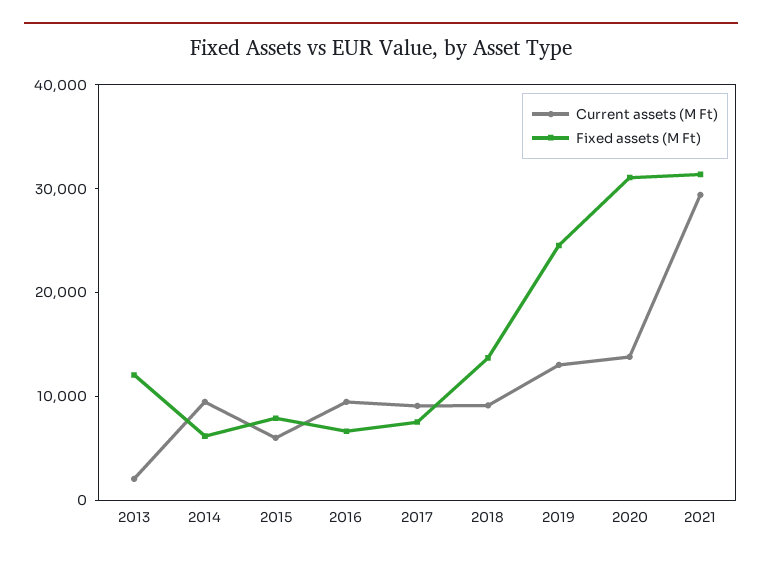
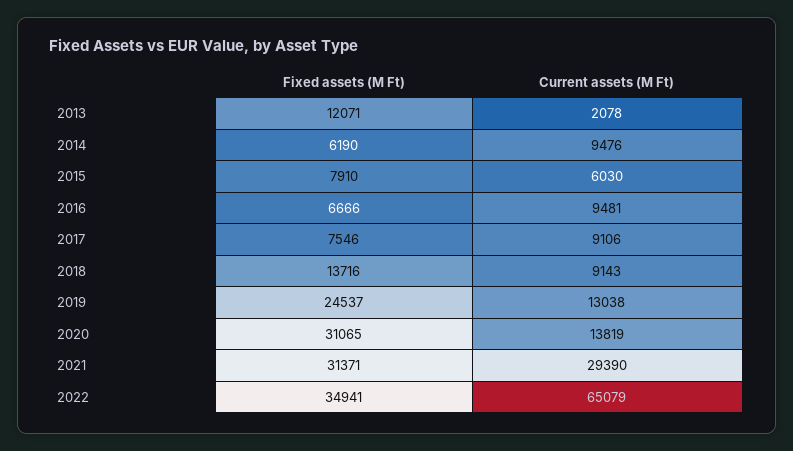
Fixed assets (M Ft), 2022: none -> 34941
Current assets (M Ft), 2022: none -> 65079

